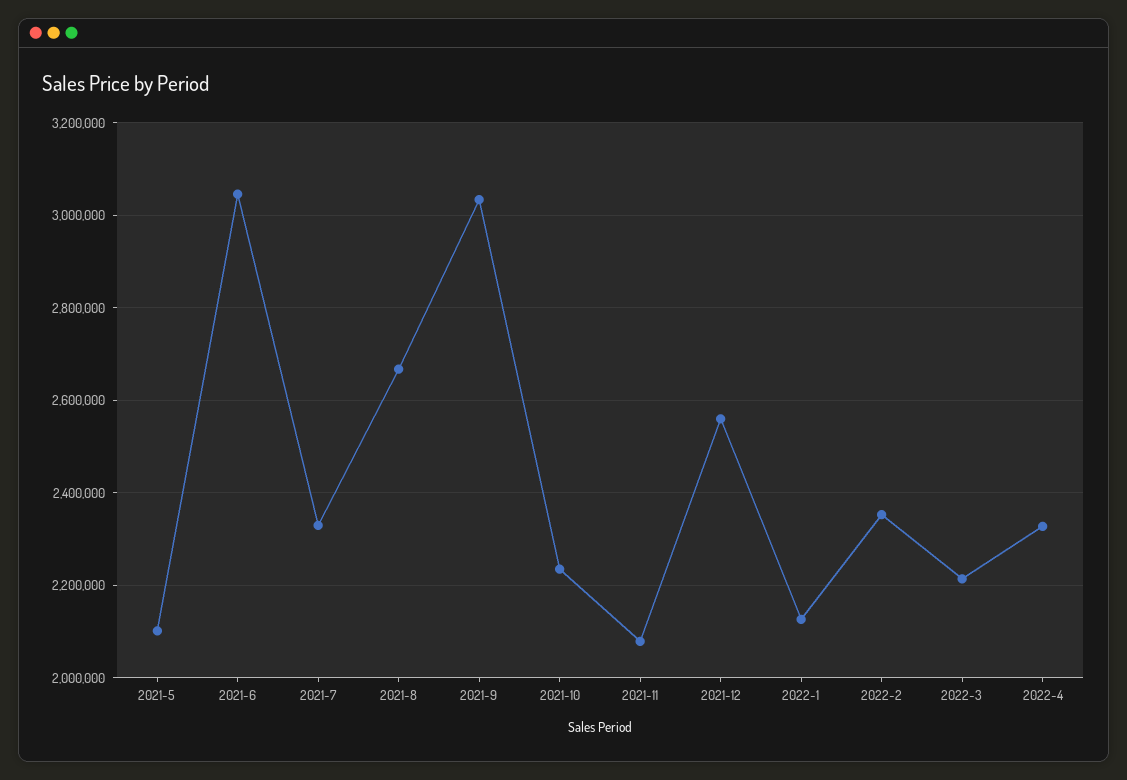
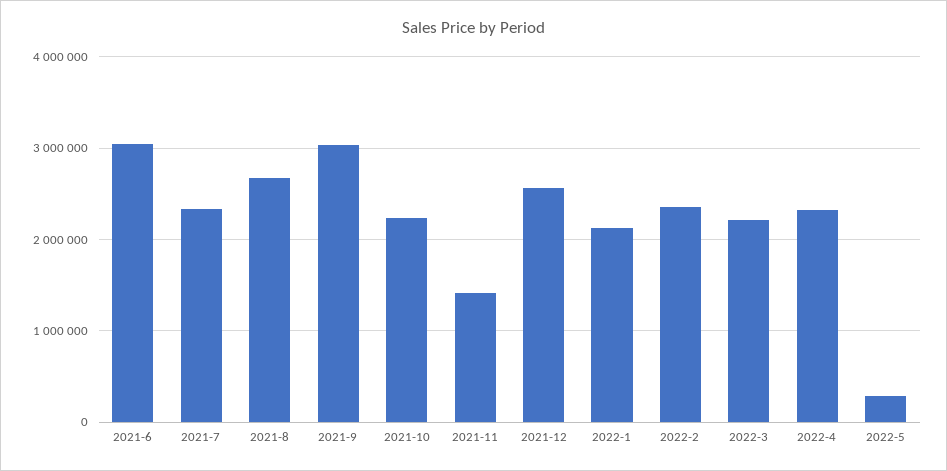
2021-5: 2100000 -> none
2021-11: 2080000 -> 1400000
2022-5: none -> 300000

